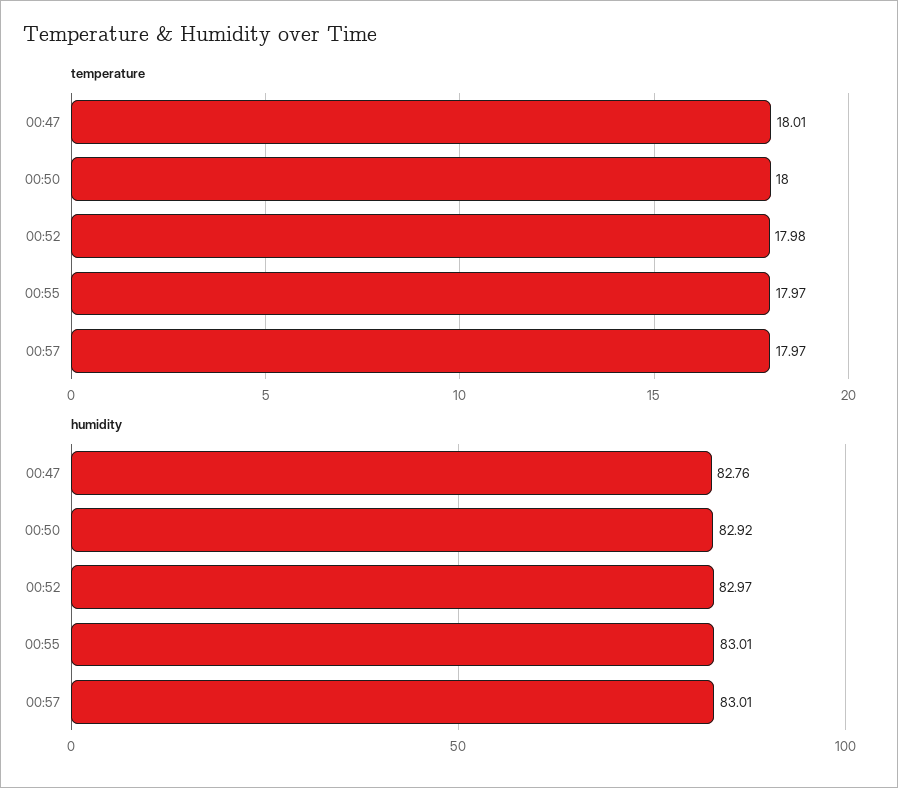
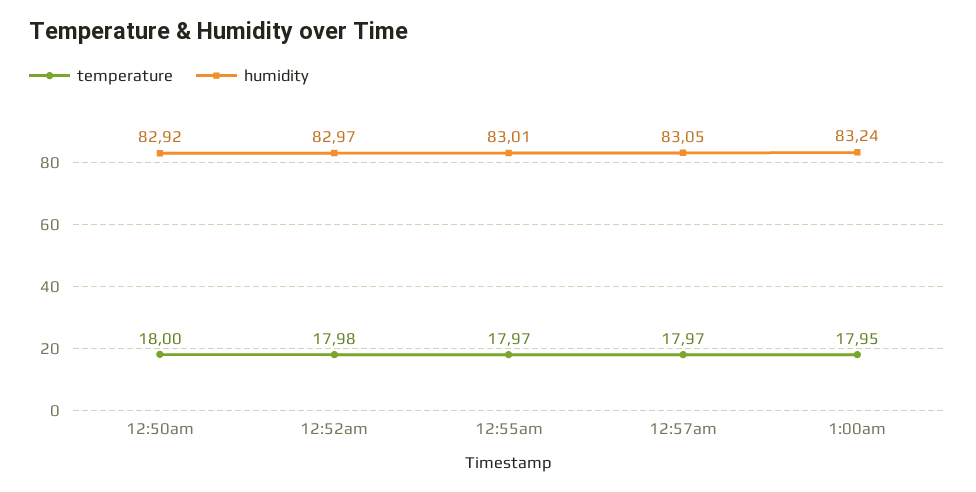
temperature, 00:47: 18.01 -> none
humidity, 00:47: 82.76 -> none
humidity, 00:57: 83.01 -> 83.05
temperature, 1:00am: none -> 17.95
humidity, 1:00am: none -> 83.24

